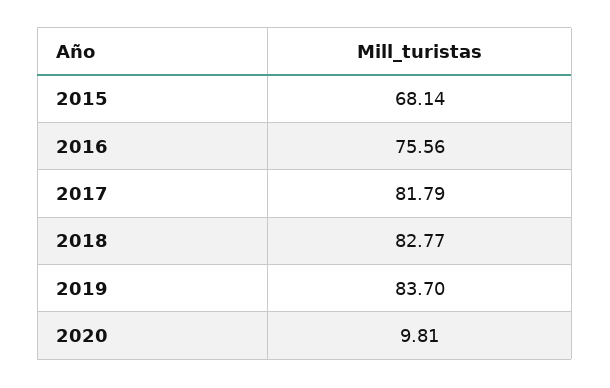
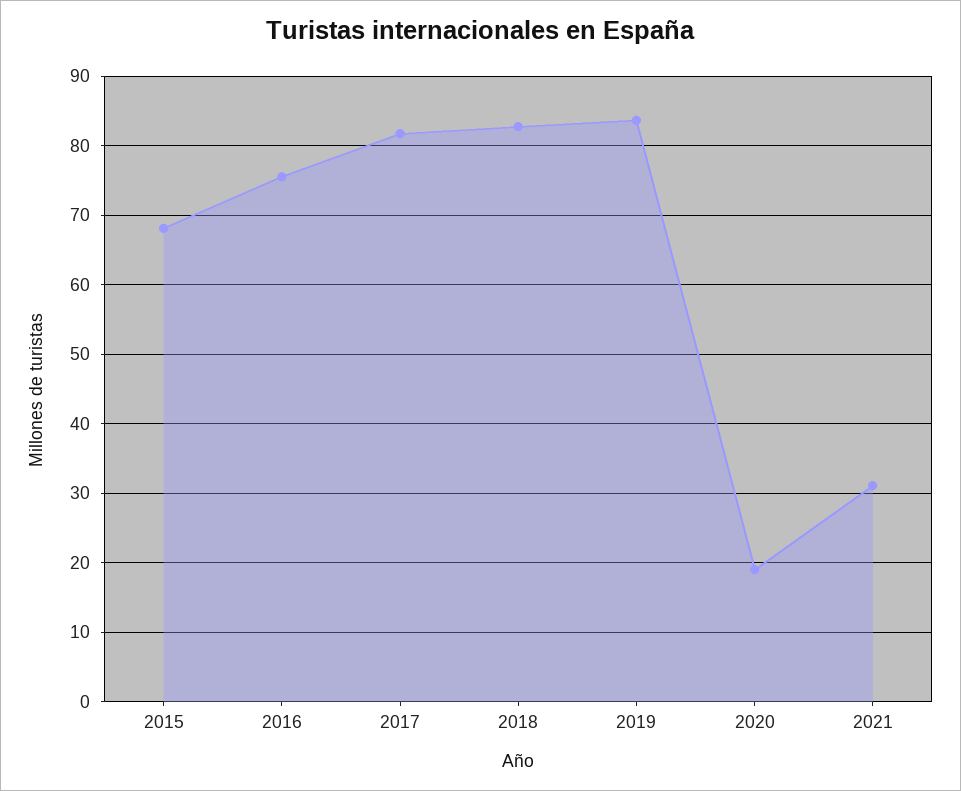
2020: 9.81 -> 19
2021: none -> 31

